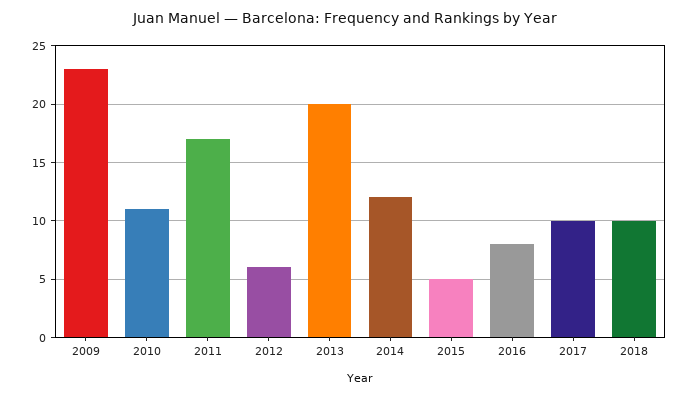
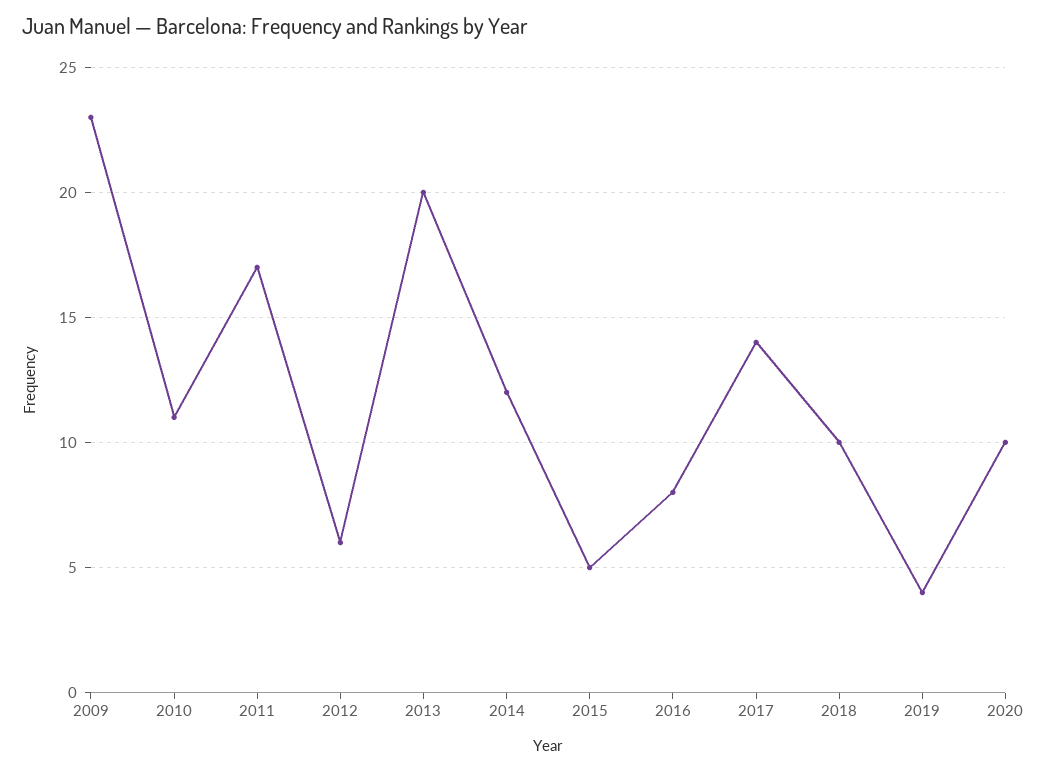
2017: 10 -> 14
2019: none -> 4
2020: none -> 10

